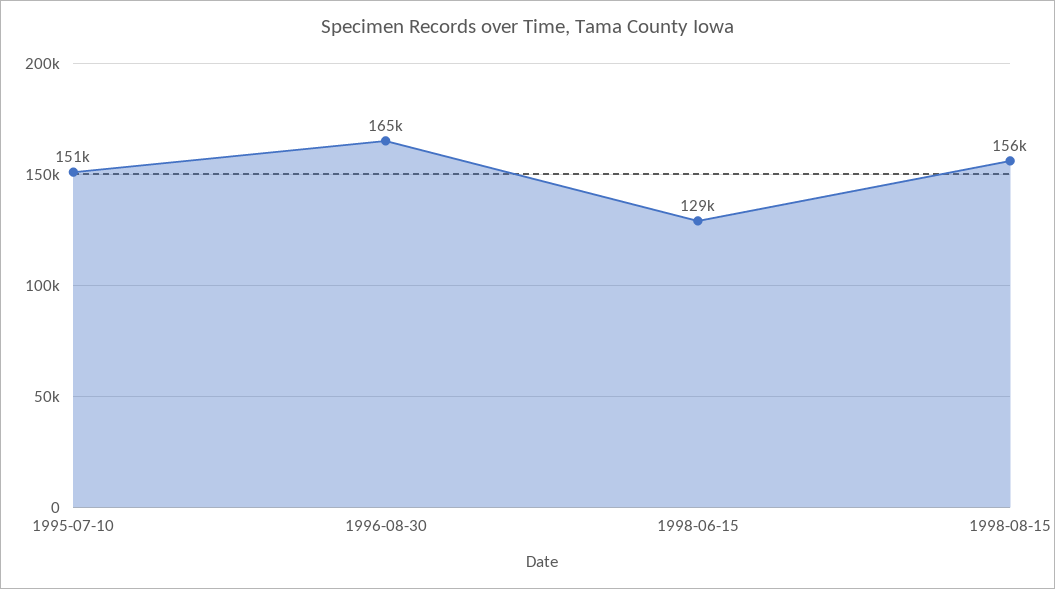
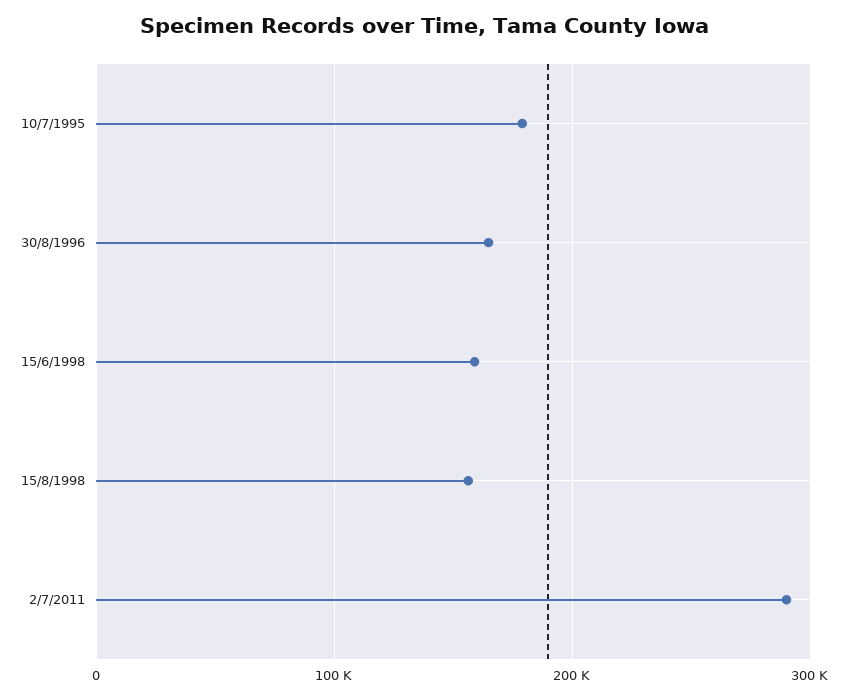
1995-07-10: 151000 -> 180000
1998-06-15: 129000 -> 160000
2/7/2011: none -> 290000

